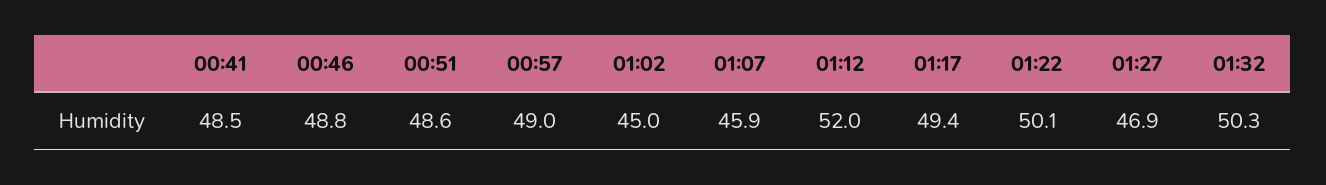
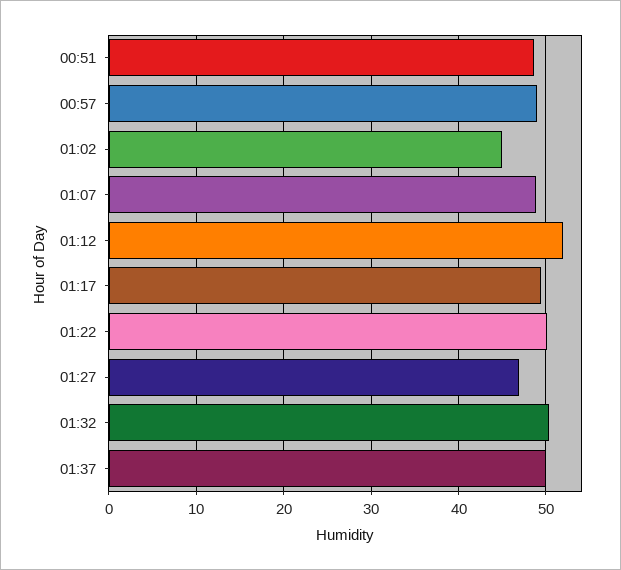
00:41: 48.5 -> none
00:46: 48.8 -> none
01:07: 45.9 -> 49
01:37: none -> 50

